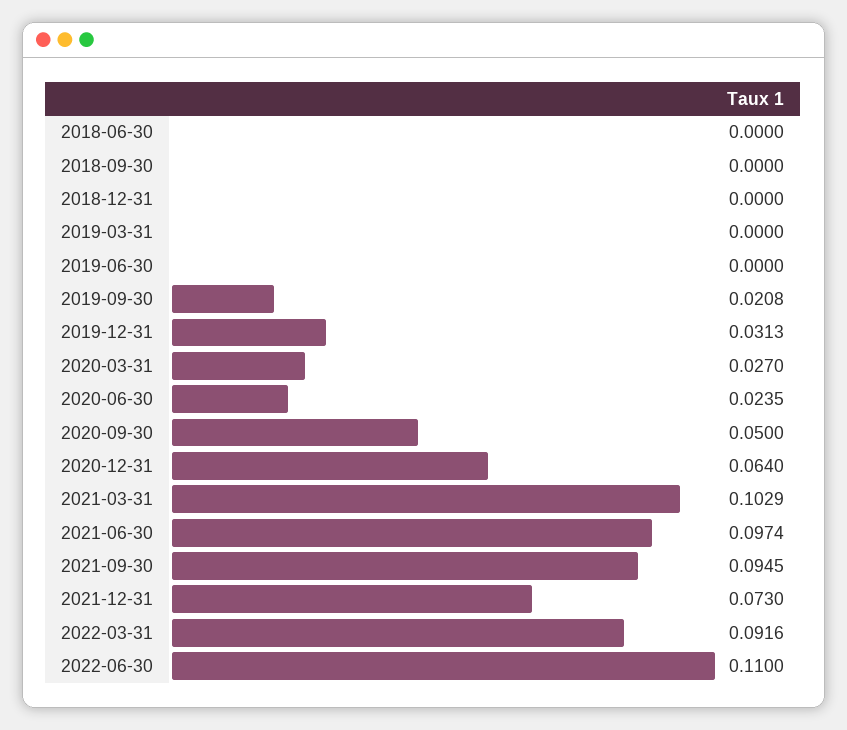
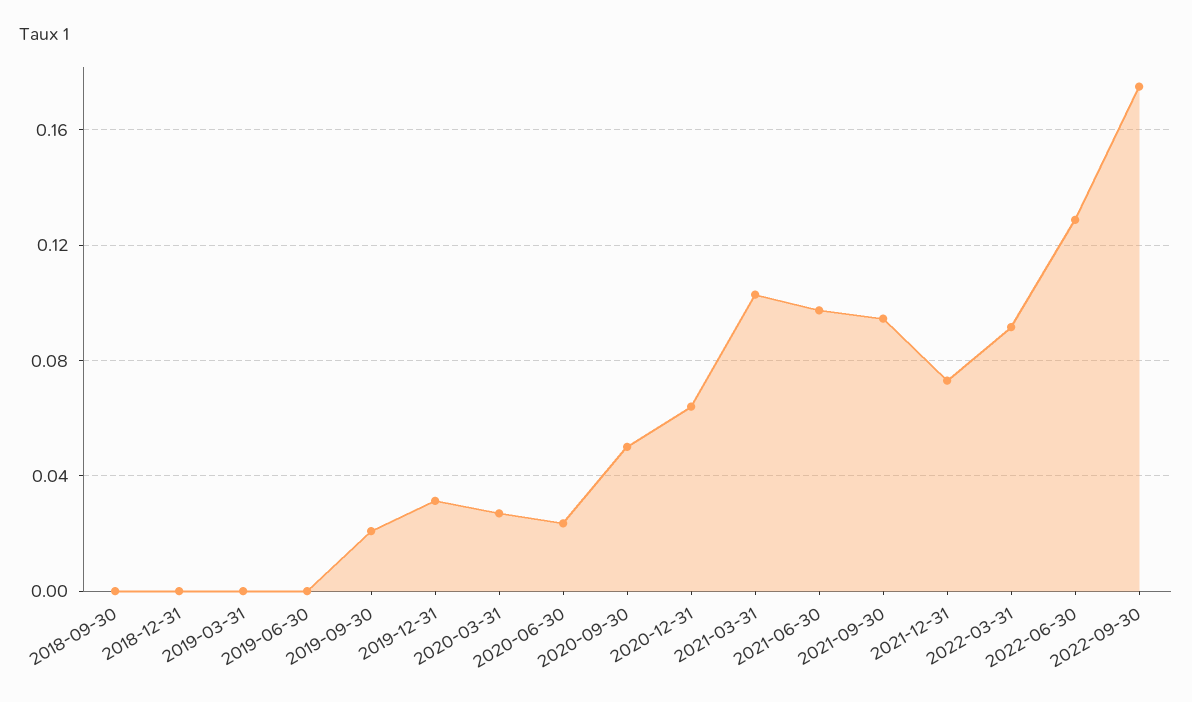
2018-06-30: 0 -> none
2022-06-30: 0.11 -> 0.13
2022-09-30: none -> 0.175

